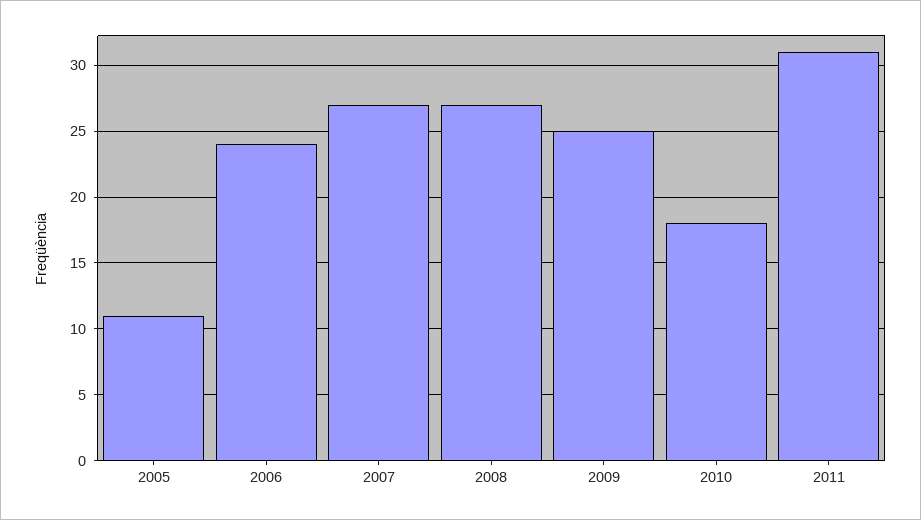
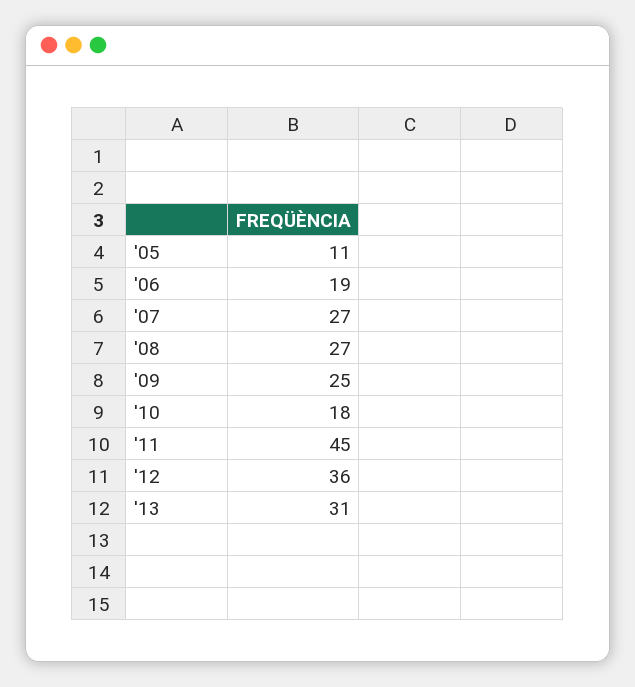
2006: 24 -> 19
2011: 31 -> 45
'12: none -> 36
'13: none -> 31

